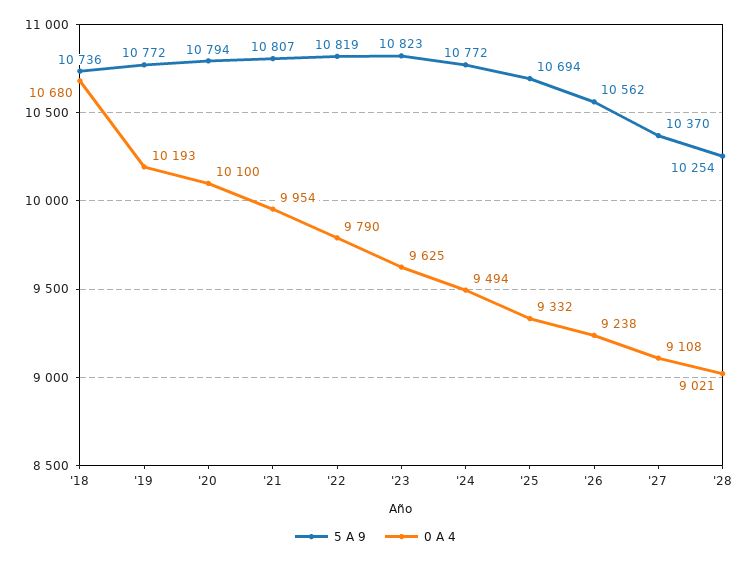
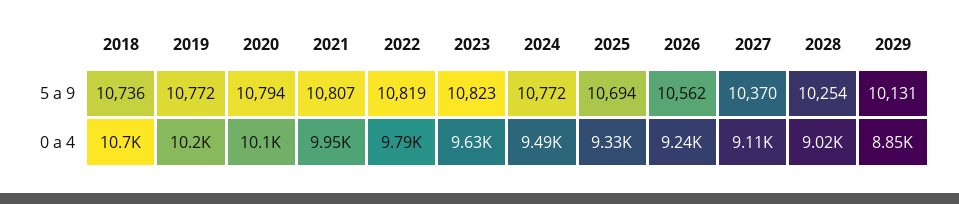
5 A 9, 2029: none -> 10131
0 A 4, 2029: none -> 8850

